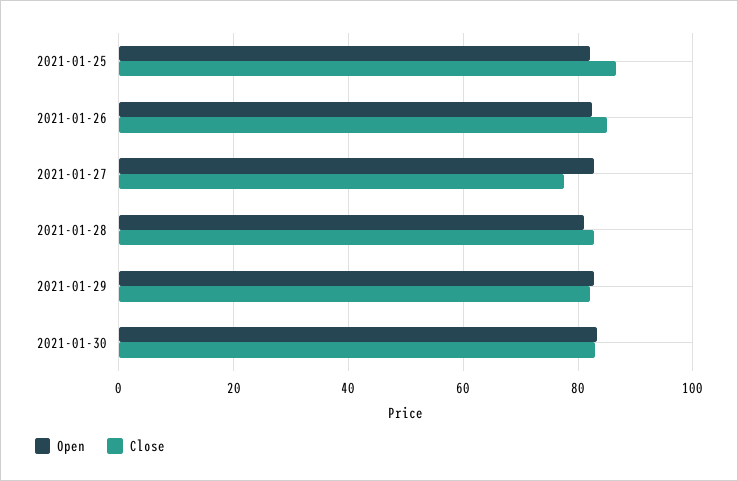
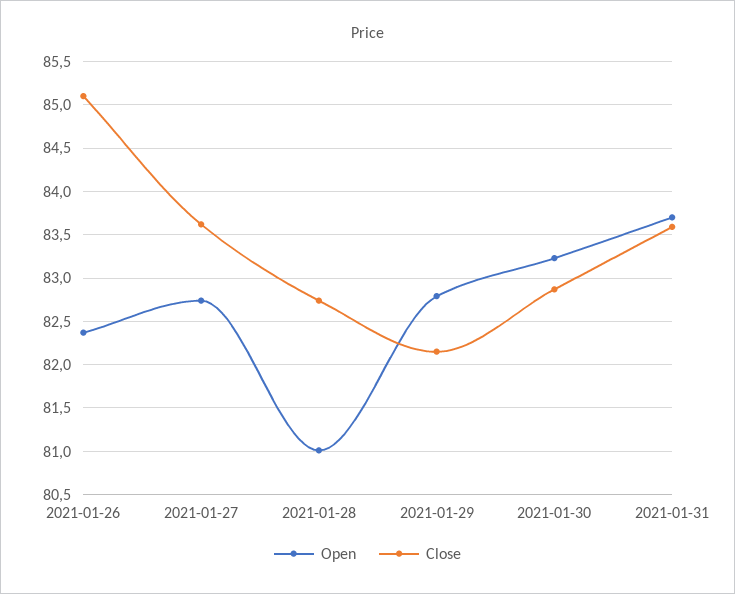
Open, 2021-01-25: 82 -> none
Close, 2021-01-25: 86 -> none
Close, 2021-01-27: 78 -> 83.6
Open, 2021-01-31: none -> 83.7
Close, 2021-01-31: none -> 83.6

